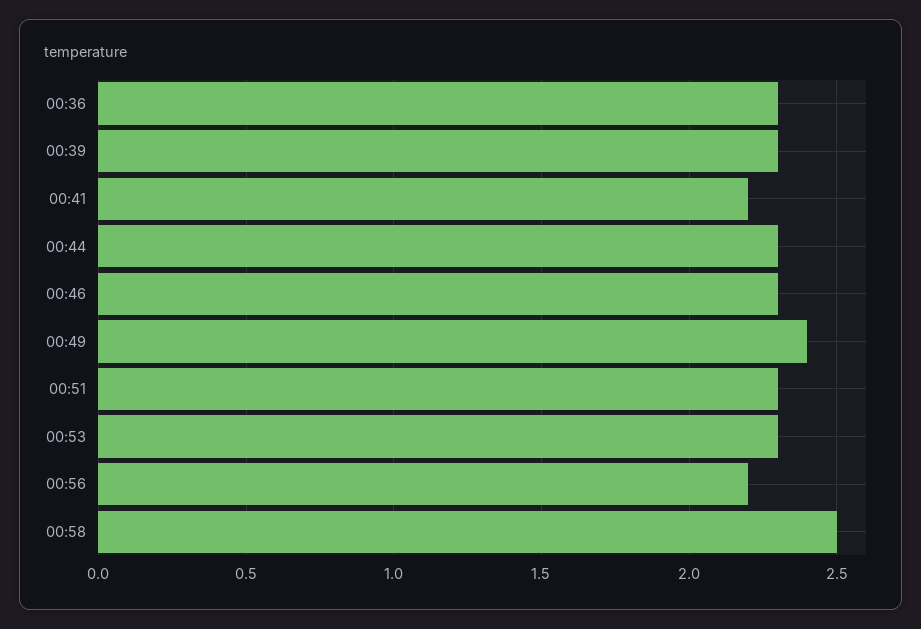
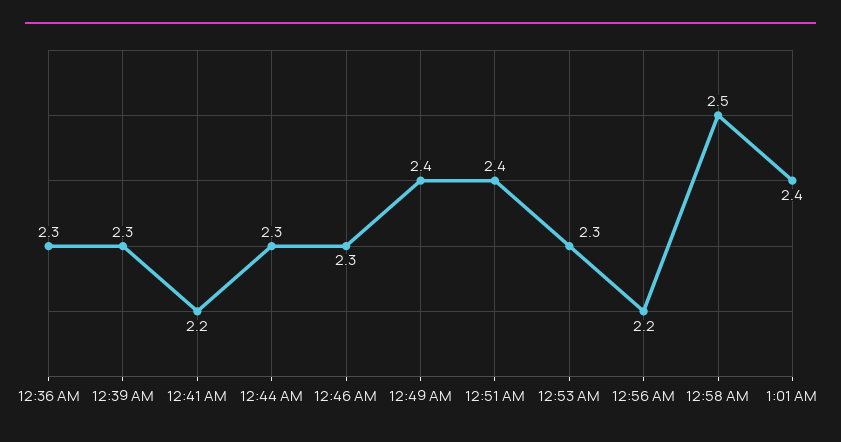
00:51: 2.3 -> 2.4
1:01 AM: none -> 2.4

